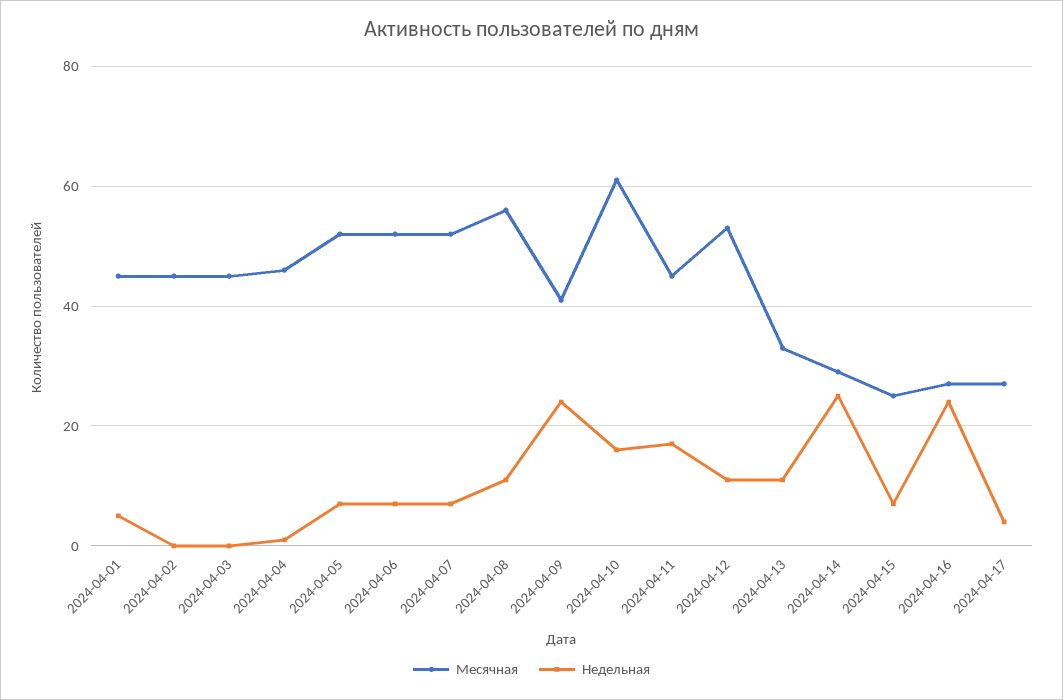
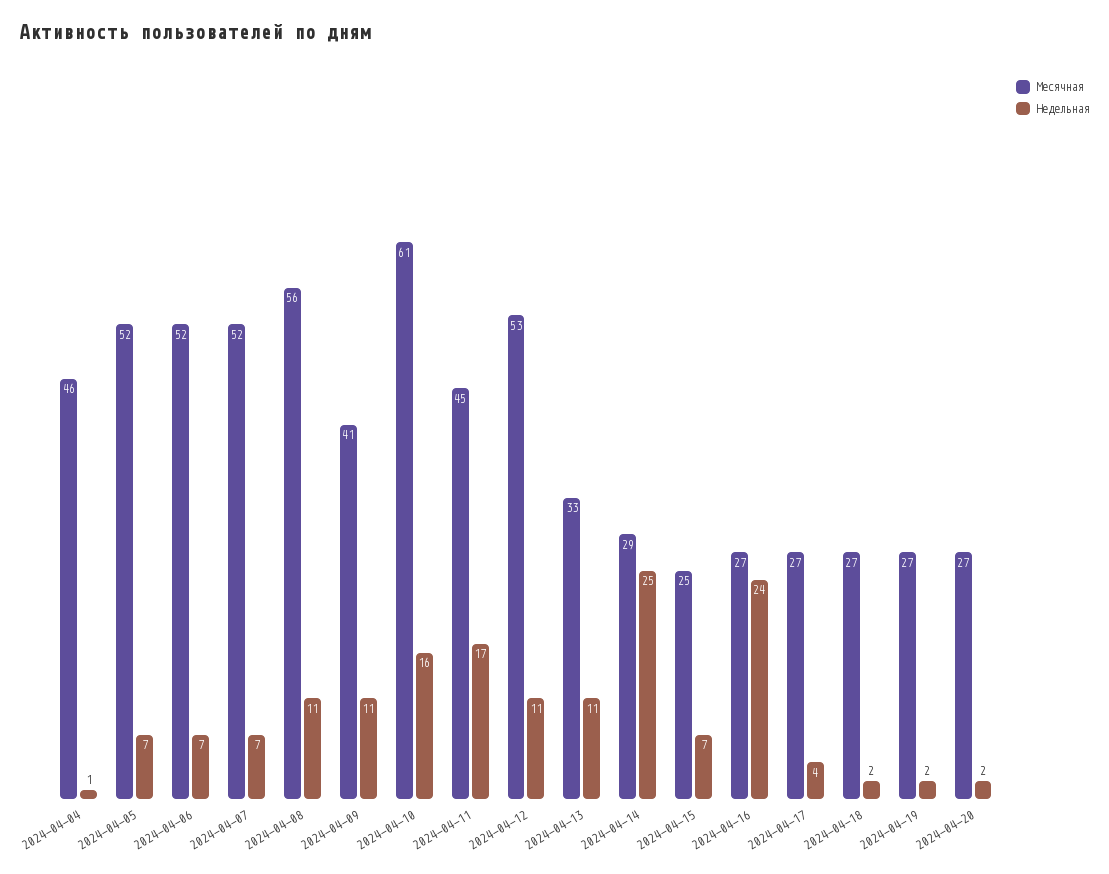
Месячная, 2024-04-01: 45 -> none
Недельная, 2024-04-01: 5 -> none
Месячная, 2024-04-02: 45 -> none
Недельная, 2024-04-02: 0 -> none
Месячная, 2024-04-03: 45 -> none
Недельная, 2024-04-03: 0 -> none
Недельная, 2024-04-09: 25 -> 11
Месячная, 2024-04-18: none -> 27
Недельная, 2024-04-18: none -> 2
Месячная, 2024-04-19: none -> 27
Недельная, 2024-04-19: none -> 2
Месячная, 2024-04-20: none -> 27
Недельная, 2024-04-20: none -> 2

